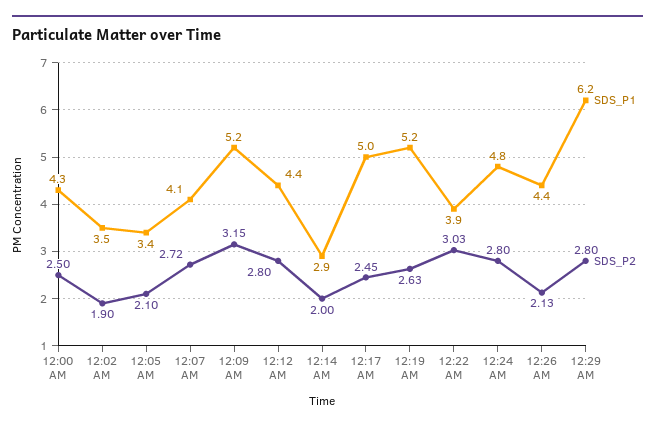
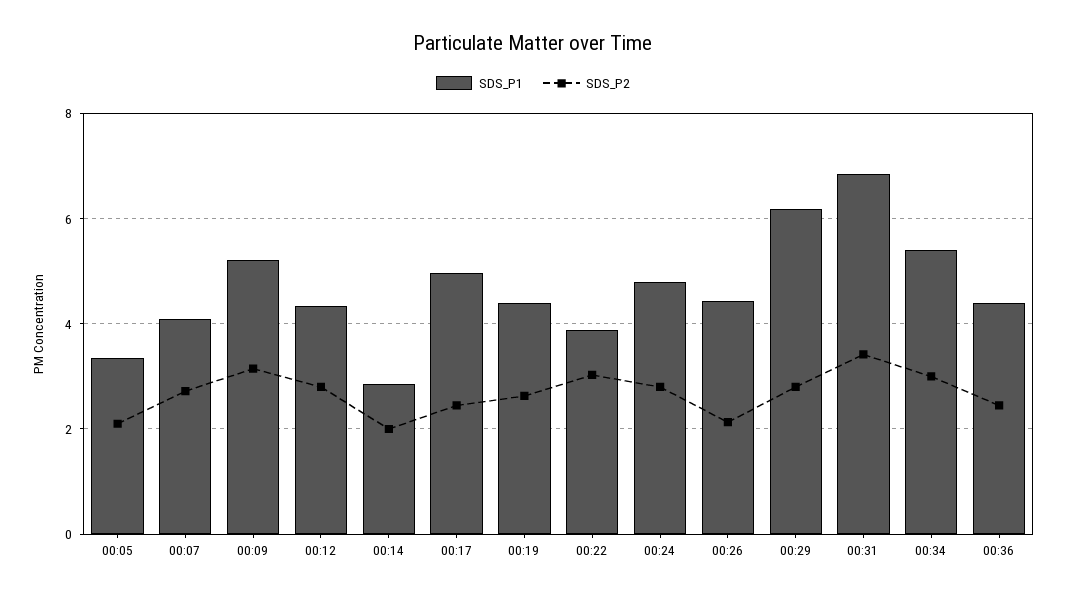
SDS_P1, 12:00 AM: 4.3 -> none
SDS_P2, 12:00 AM: 2.5 -> none
SDS_P1, 12:02 AM: 3.5 -> none
SDS_P2, 12:02 AM: 1.9 -> none
SDS_P1, 12:19 AM: 5.2 -> 4.4
SDS_P1, 00:31: none -> 6.8
SDS_P2, 00:31: none -> 3.4
SDS_P1, 00:34: none -> 5.4
SDS_P2, 00:34: none -> 3
SDS_P1, 00:36: none -> 4.4
SDS_P2, 00:36: none -> 2.4

